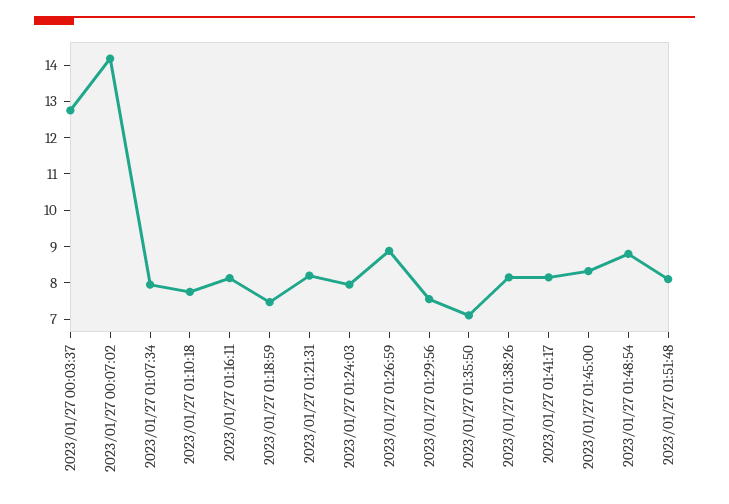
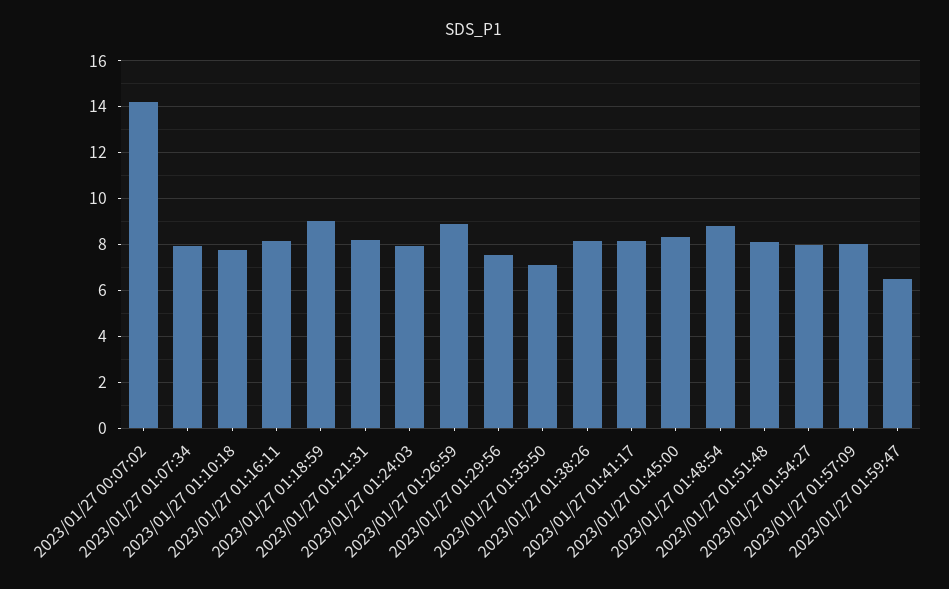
2023/01/27 00:03:37: 12.75 -> none
2023/01/27 01:18:59: 7.5 -> 9
2023/01/27 01:54:27: none -> 8
2023/01/27 01:57:09: none -> 8
2023/01/27 01:59:47: none -> 6.5

